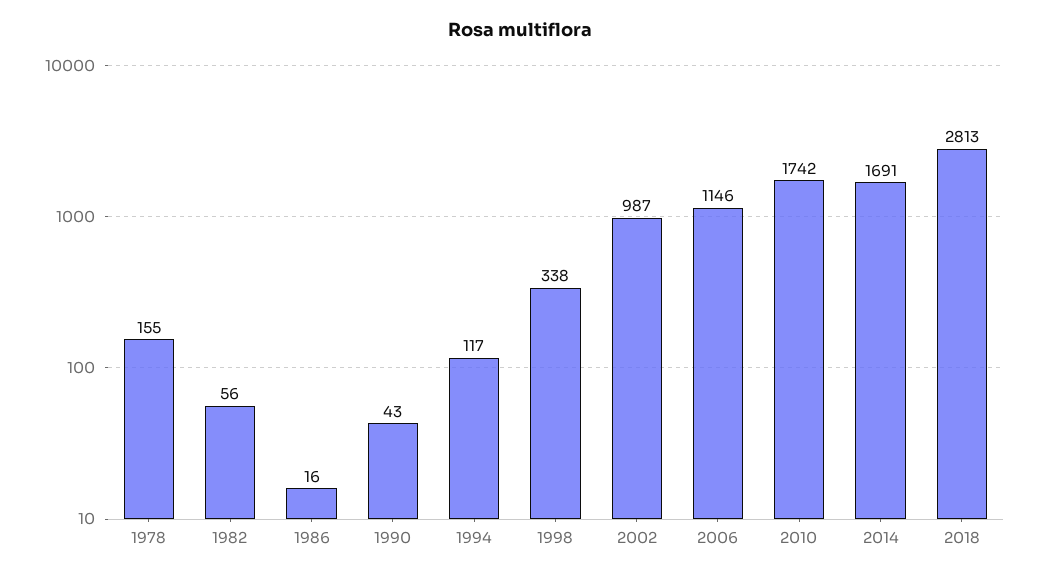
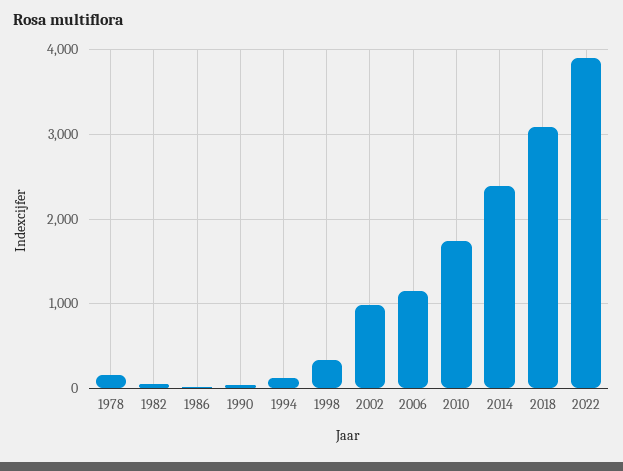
2014: 1691 -> 2400
2018: 2813 -> 3100
2022: none -> 3900

